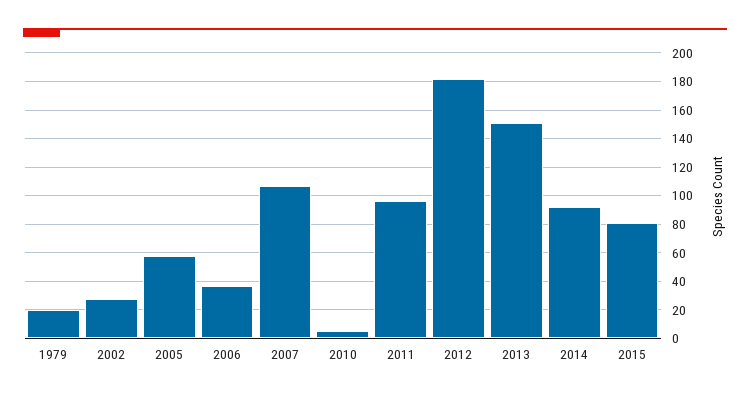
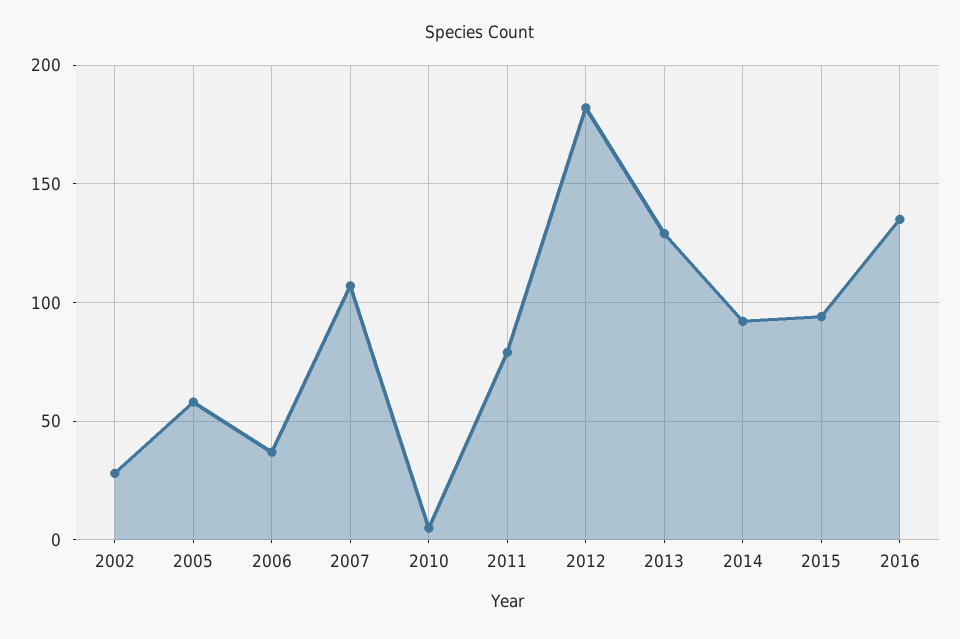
1979: 20 -> none
2011: 95 -> 80
2013: 150 -> 130
2015: 80 -> 95
2016: none -> 135

